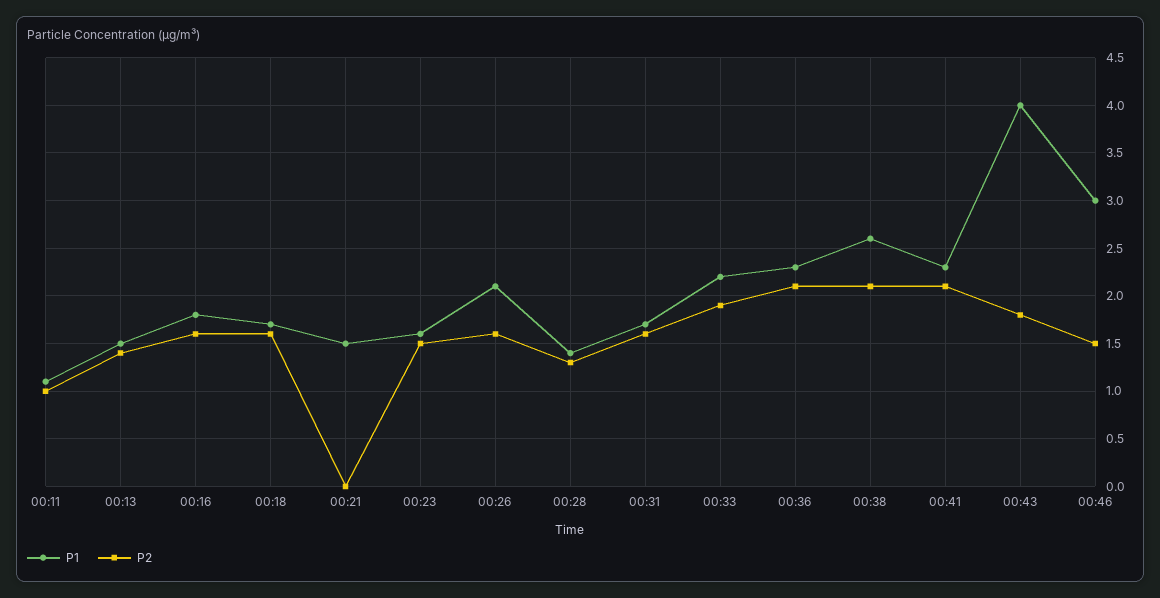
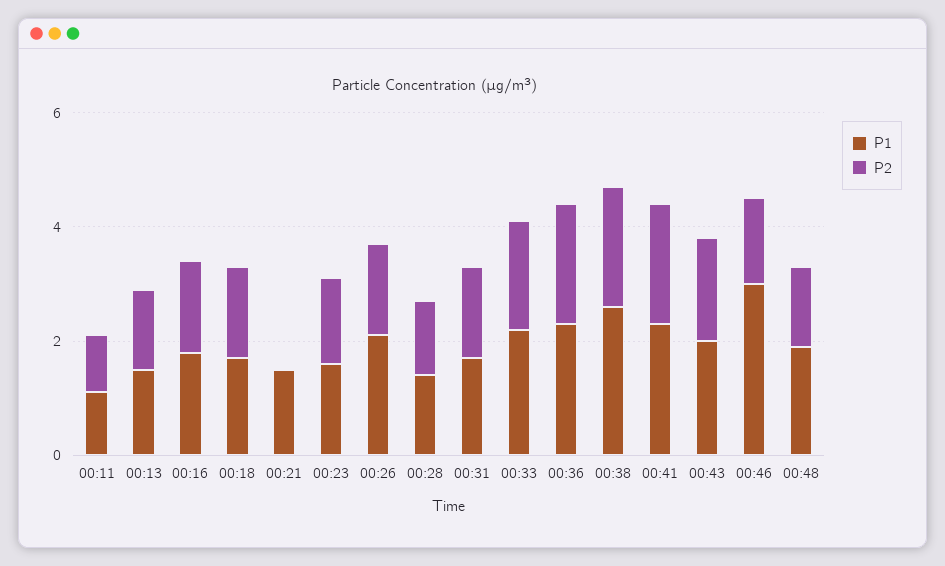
P1, 00:43: 4 -> 2
P1, 00:48: none -> 2
P2, 00:48: none -> 1.5

